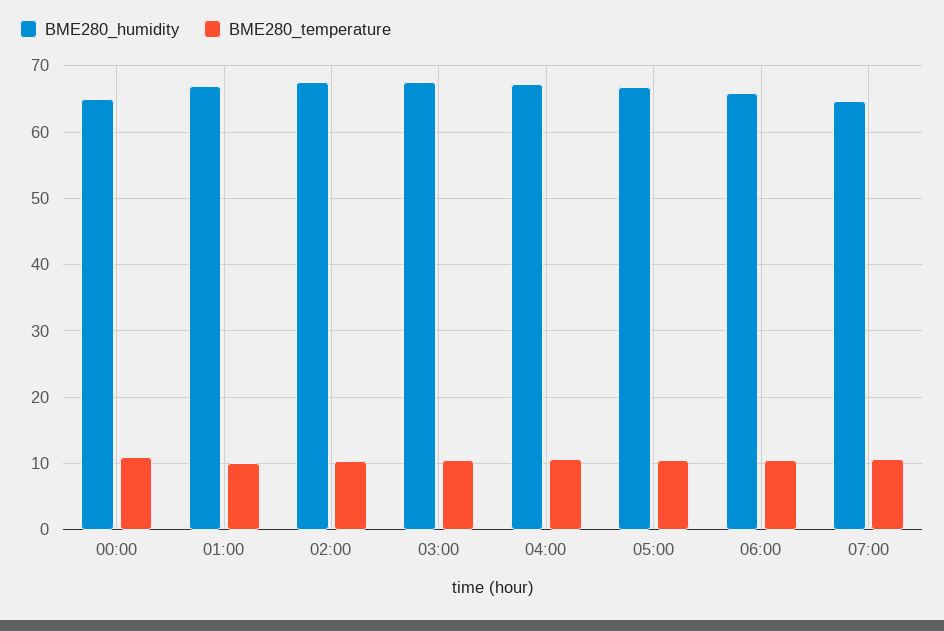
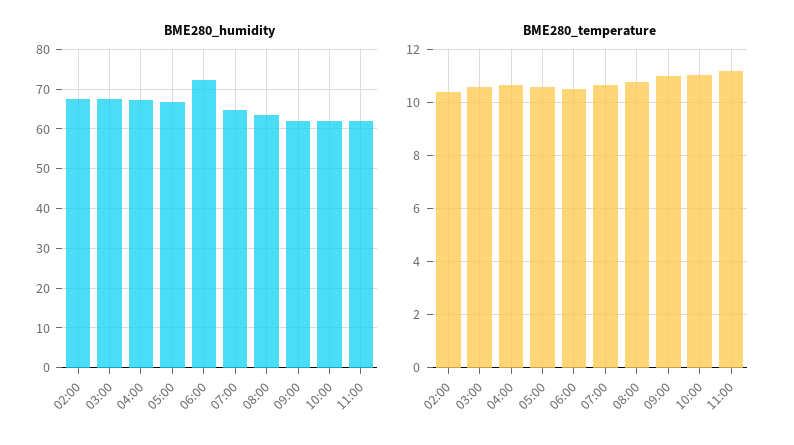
BME280_humidity, 00:00: 65 -> none
BME280_temperature, 00:00: 11 -> none
BME280_humidity, 01:00: 67 -> none
BME280_temperature, 01:00: 10 -> none
BME280_humidity, 06:00: 66 -> 72
BME280_humidity, 08:00: none -> 64
BME280_humidity, 09:00: none -> 62
BME280_humidity, 10:00: none -> 62
BME280_humidity, 11:00: none -> 62
BME280_temperature, 08:00: none -> 10.75
BME280_temperature, 09:00: none -> 11
BME280_temperature, 10:00: none -> 11
BME280_temperature, 11:00: none -> 11.25

